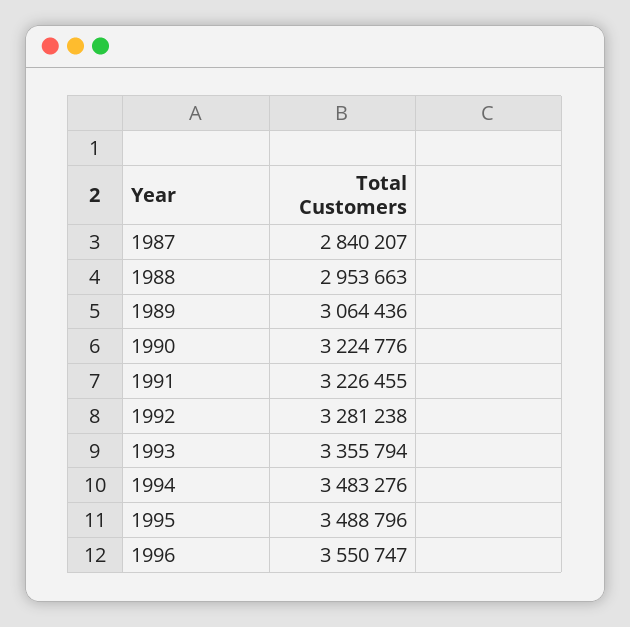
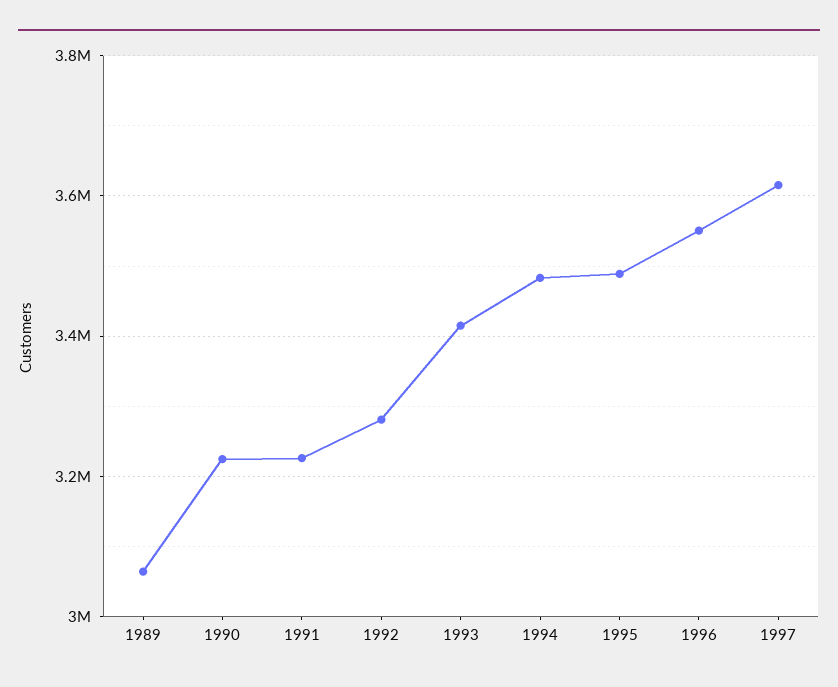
1987: 2840207 -> none
1988: 2953663 -> none
1993: 3355794 -> 3420000
1997: none -> 3620000

